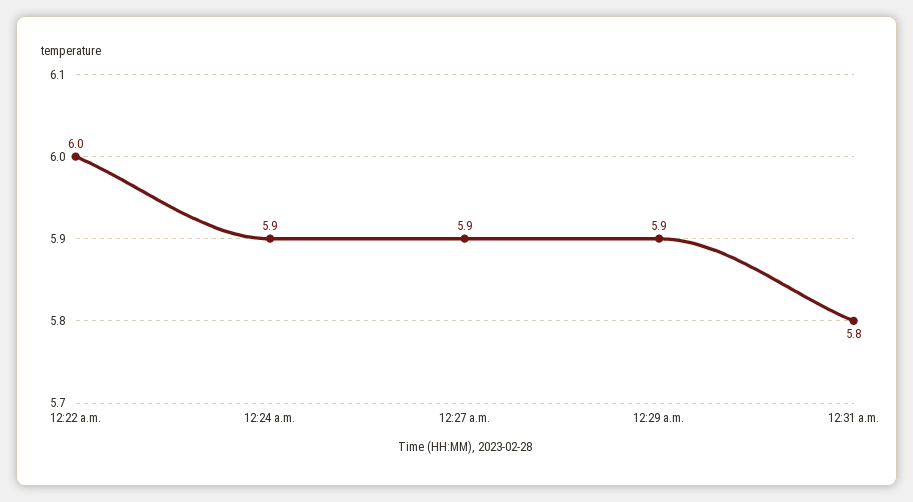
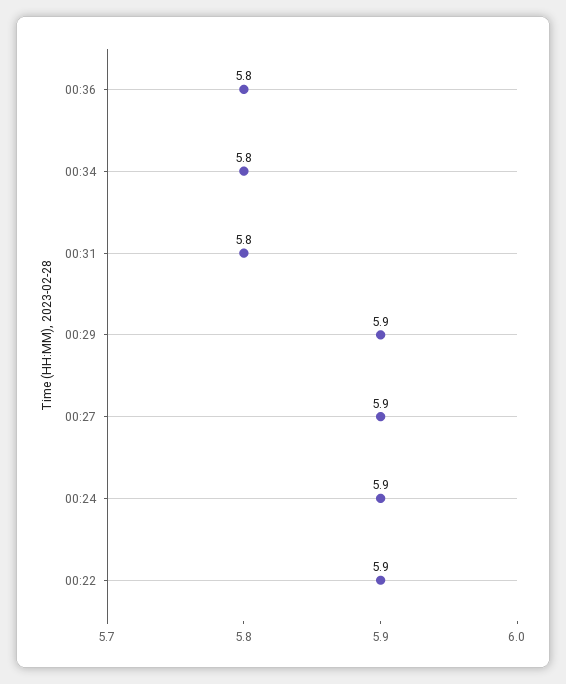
12:22 a.m.: 6 -> 5.9
00:36: none -> 5.8
00:34: none -> 5.8

